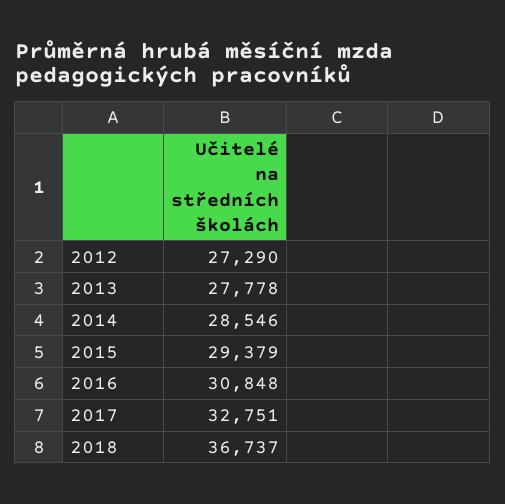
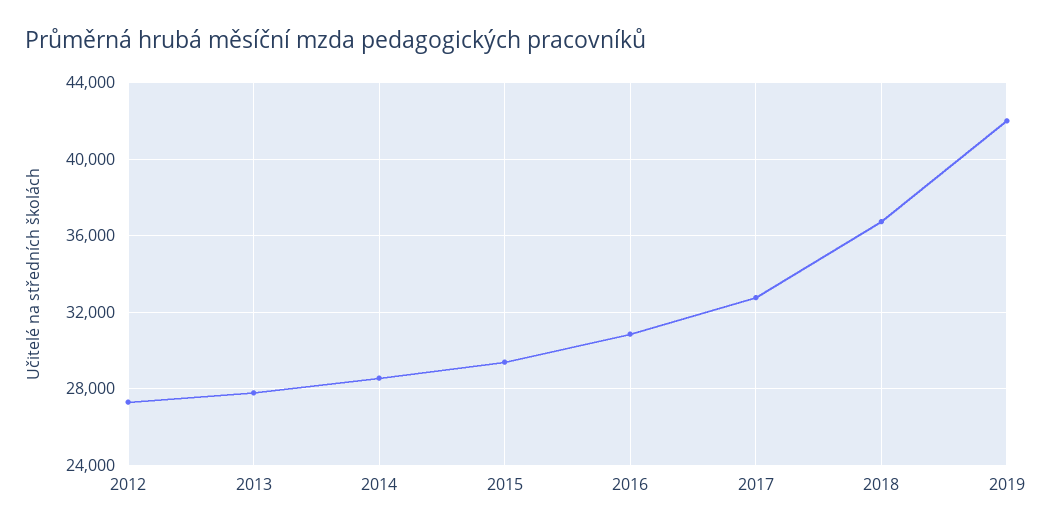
2019: none -> 42000

